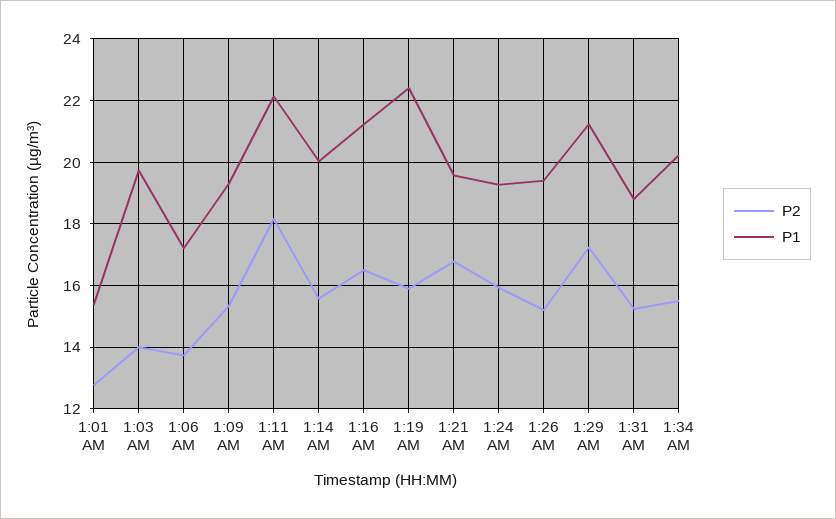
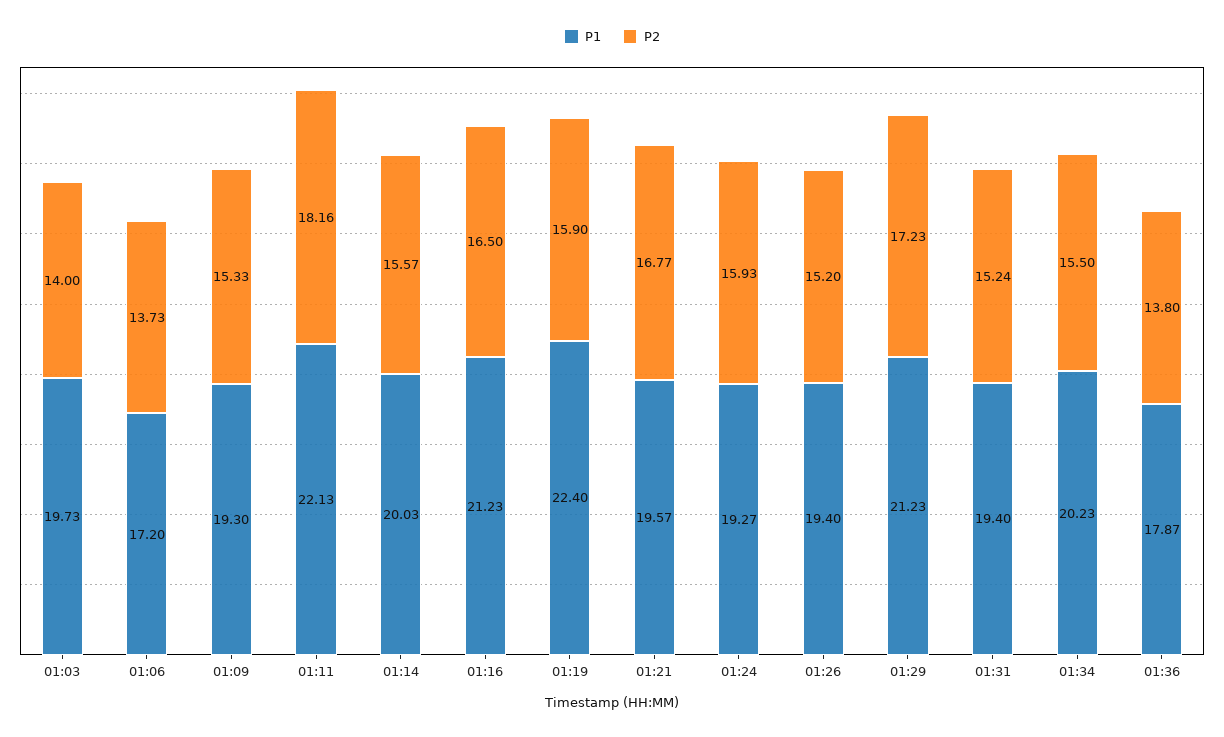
P2, 1:01 AM: 12.8 -> none
P1, 1:01 AM: 15.4 -> none
P1, 1:31 AM: 18.8 -> 19.4
P1, 01:36: none -> 17.87
P2, 01:36: none -> 13.8

